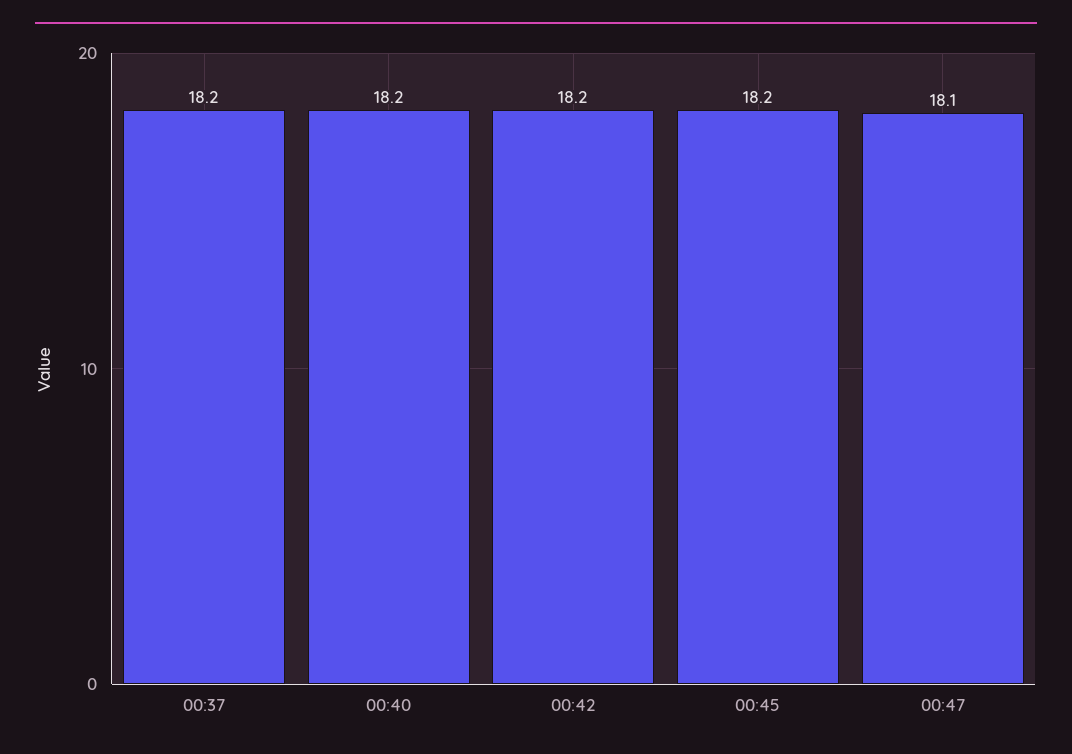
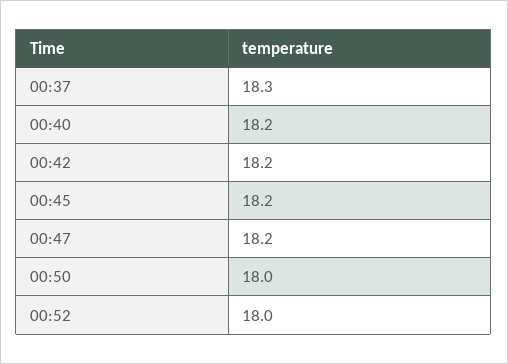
00:37: 18.2 -> 18.3
00:47: 18.1 -> 18.2
00:50: none -> 18
00:52: none -> 18

